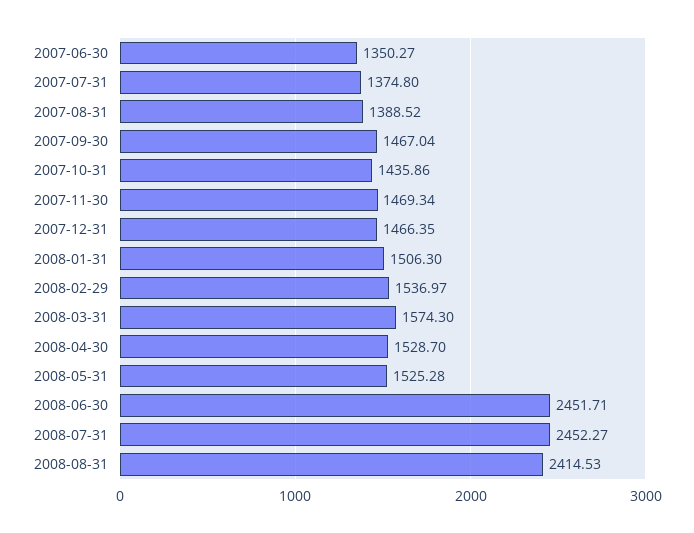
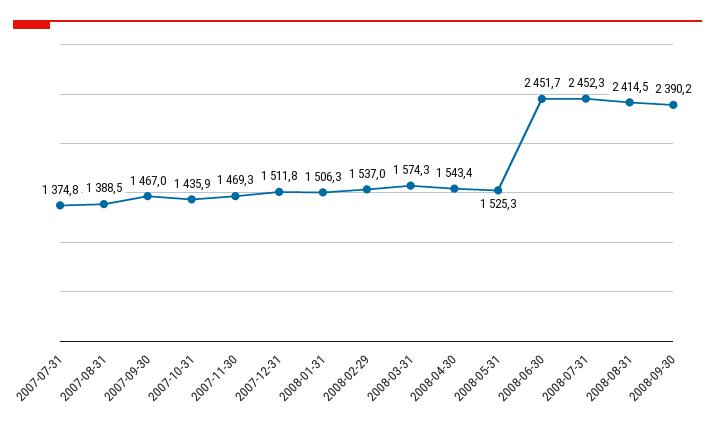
2007-06-30: 1350.27 -> none
2007-12-31: 1466.35 -> 1511.8
2008-04-30: 1528.7 -> 1543.4
2008-09-30: none -> 2390.2

